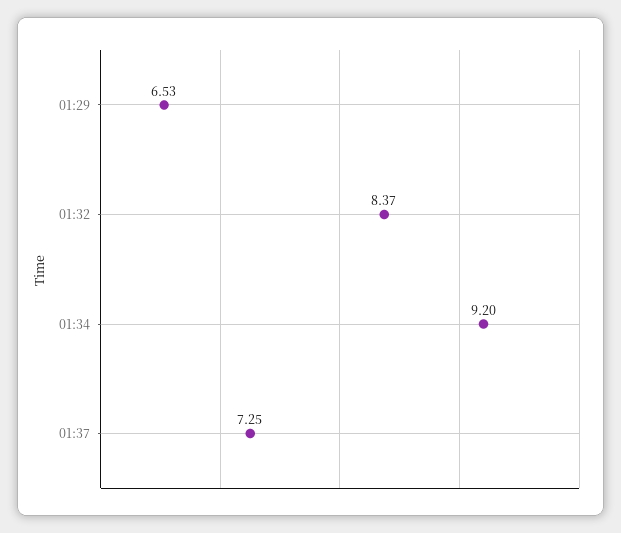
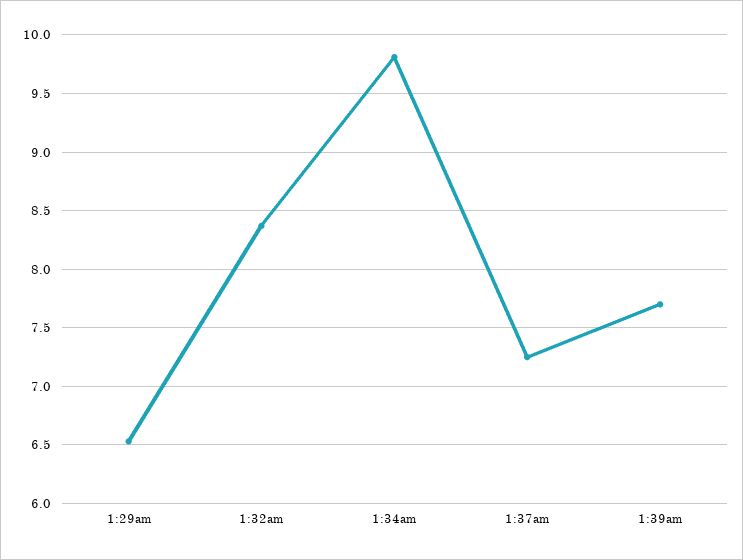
01:34: 9.2 -> 9.8
1:39am: none -> 7.7

